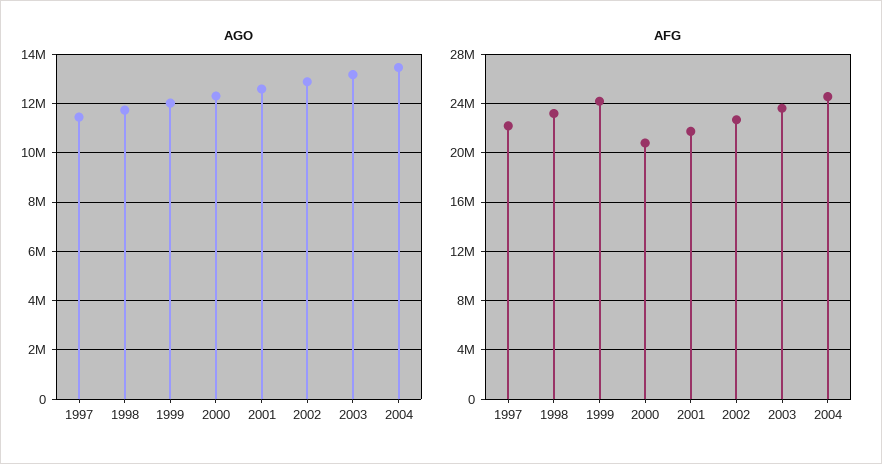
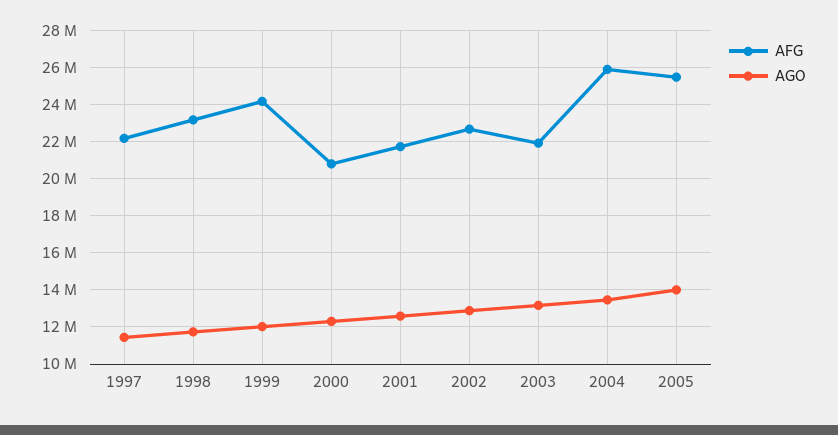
AFG, 2003: 23500000 -> 22000000
AFG, 2004: 24500000 -> 26000000
AFG, 2005: none -> 25500000
AGO, 2005: none -> 14000000

